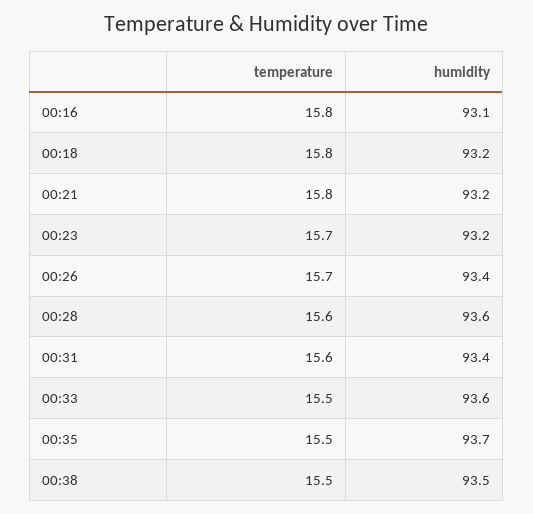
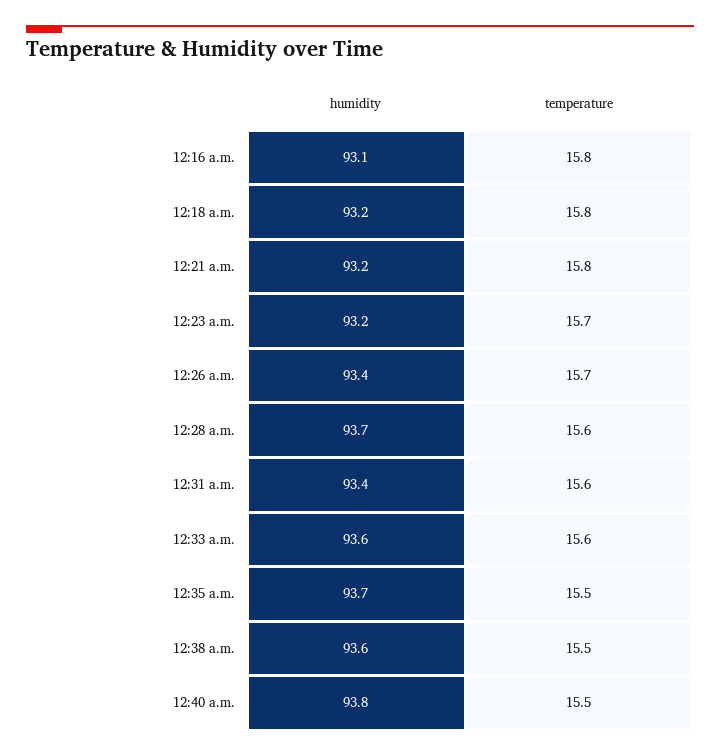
humidity, 00:28: 93.6 -> 93.7
temperature, 00:33: 15.5 -> 15.6
humidity, 00:38: 93.5 -> 93.6
humidity, 12:40 a.m.: none -> 93.8
temperature, 12:40 a.m.: none -> 15.5

